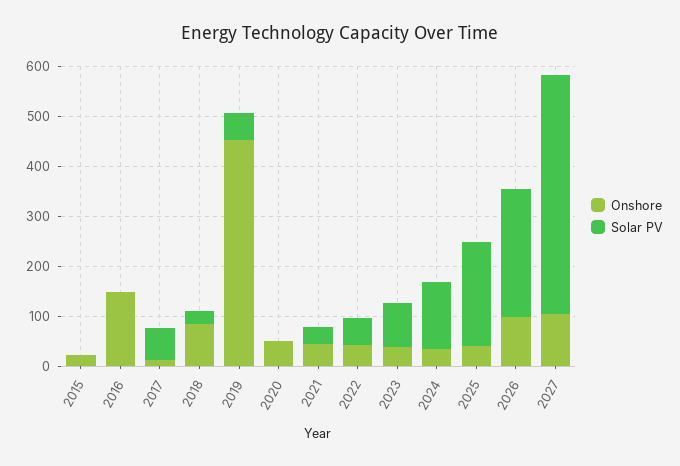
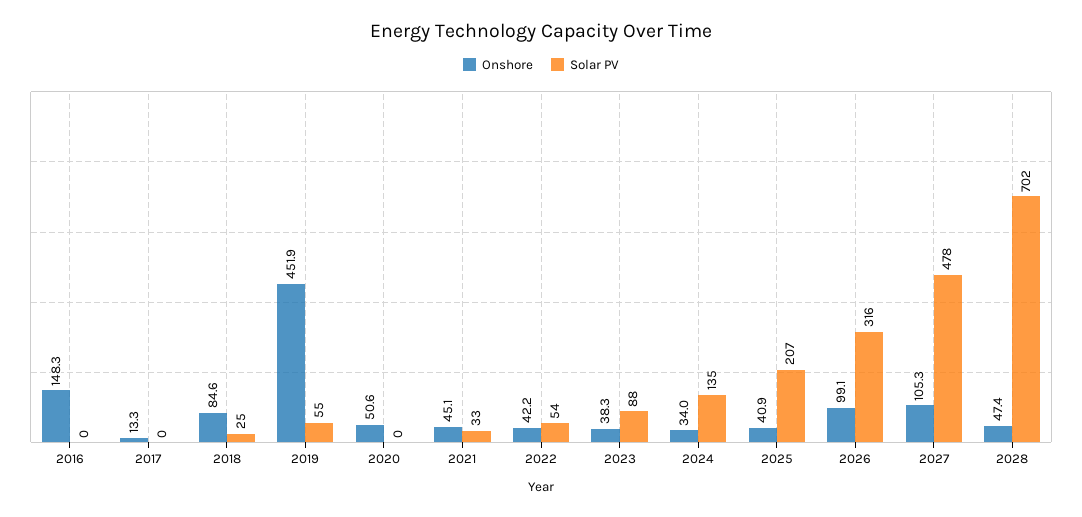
Onshore, 2015: 20 -> none
Solar PV, 2015: 0 -> none
Solar PV, 2017: 60 -> 0
Solar PV, 2026: 260 -> 316
Onshore, 2028: none -> 47.4
Solar PV, 2028: none -> 702

